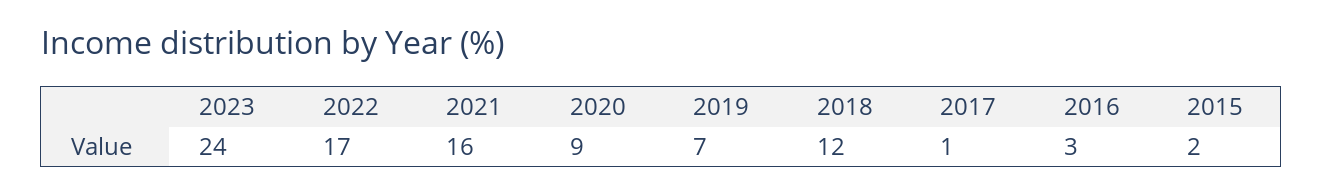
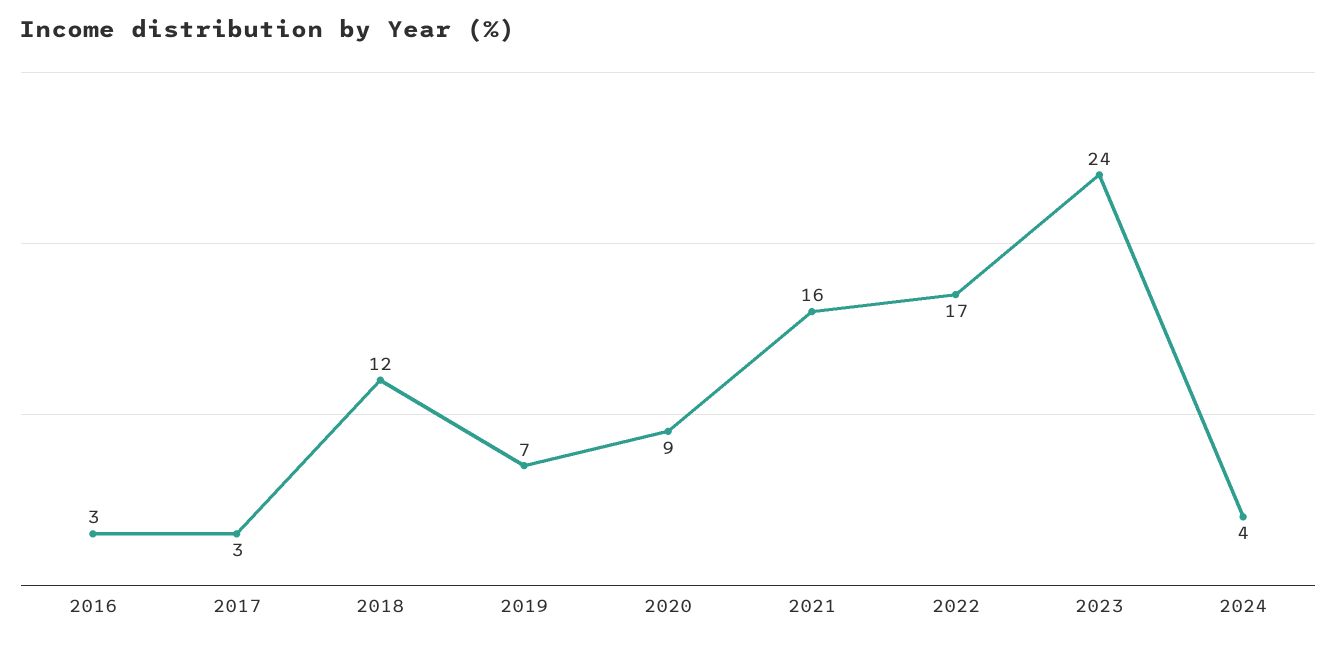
2017: 1 -> 3
2015: 2 -> none
2024: none -> 4

